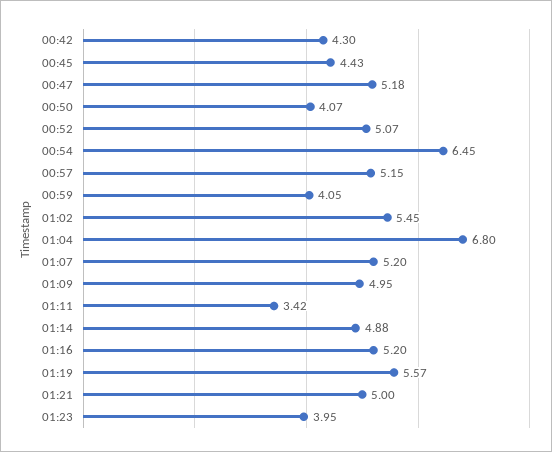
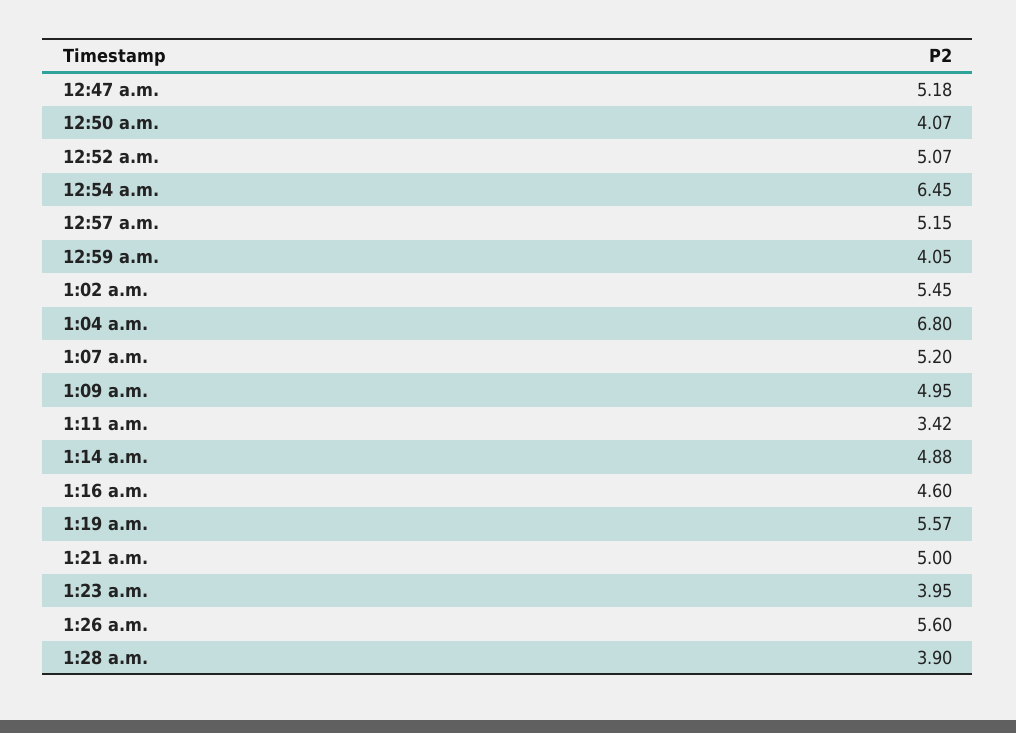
00:42: 4.3 -> none
00:45: 4.43 -> none
01:16: 5.2 -> 4.6
1:26 a.m.: none -> 5.6
1:28 a.m.: none -> 3.9

